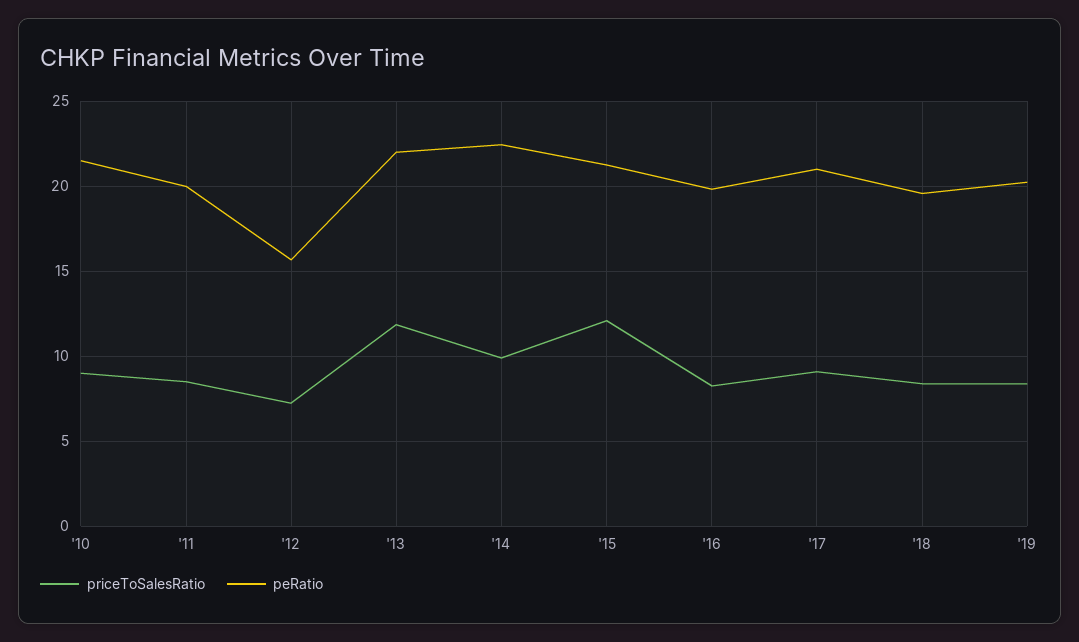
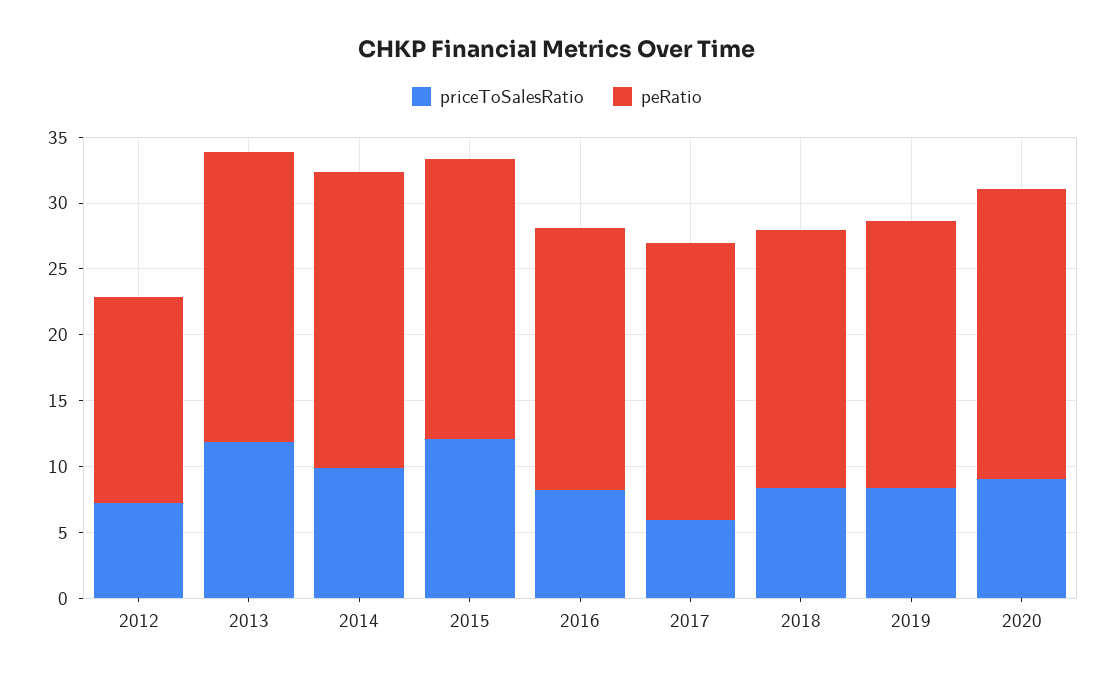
priceToSalesRatio, '10: 9 -> none
peRatio, '10: 21.5 -> none
priceToSalesRatio, '11: 8.5 -> none
peRatio, '11: 20 -> none
priceToSalesRatio, '17: 9 -> 6
priceToSalesRatio, 2020: none -> 9
peRatio, 2020: none -> 22

